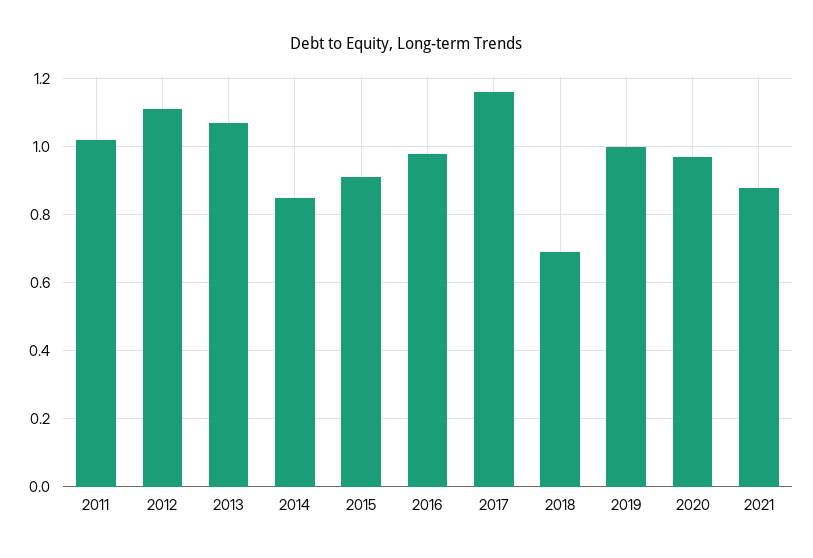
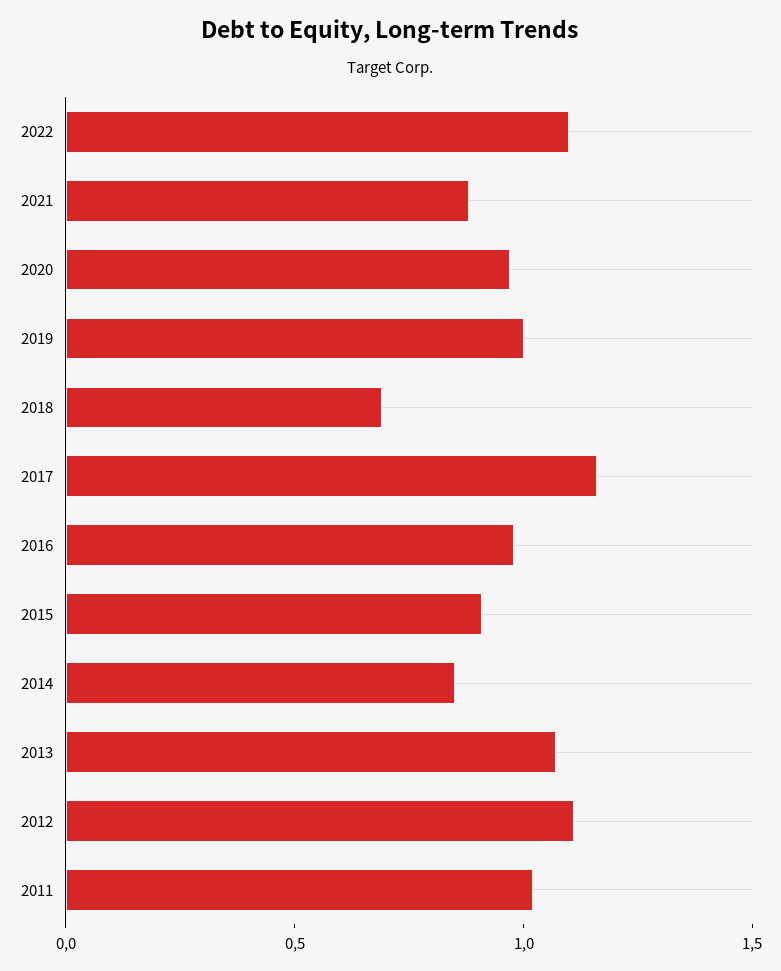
2022: none -> 1.1

